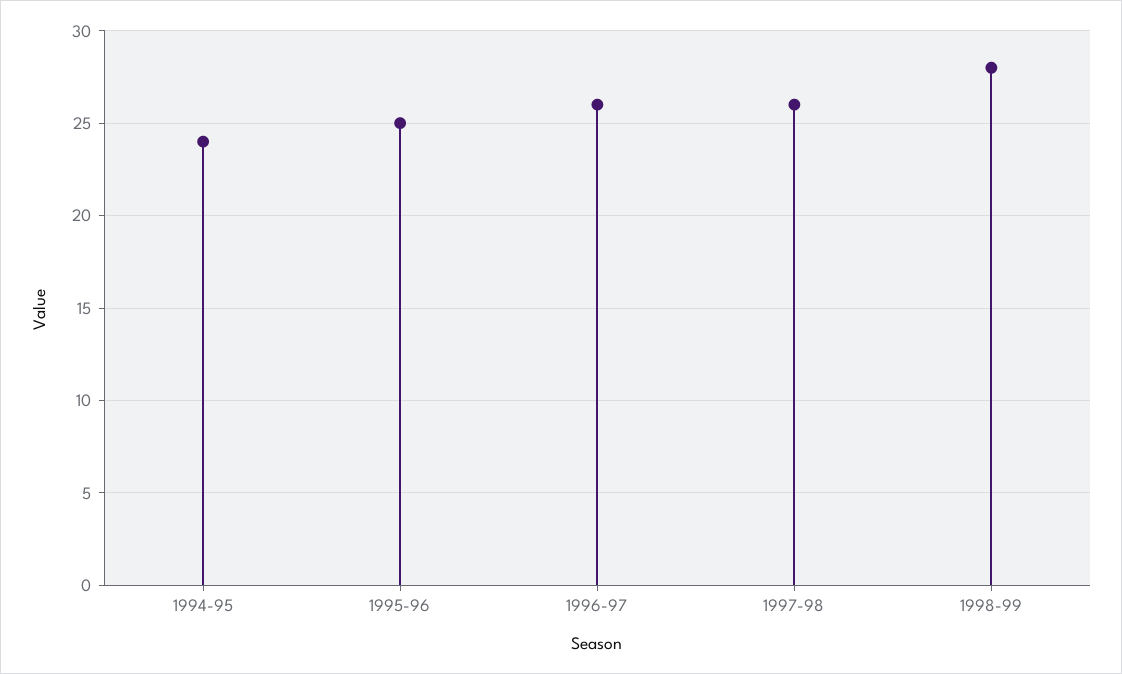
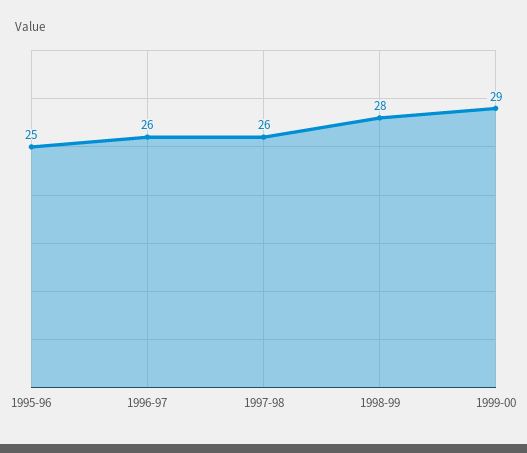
1994-95: 24 -> none
1999-00: none -> 29

